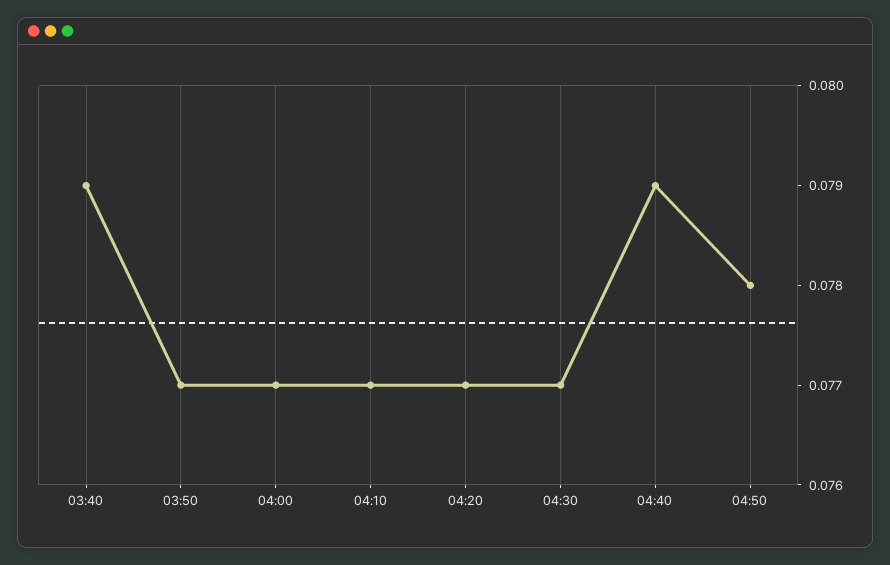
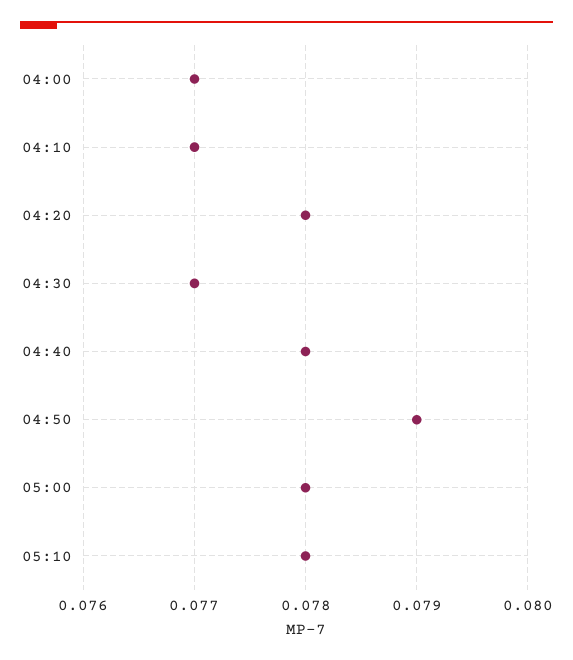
03:40: 0.079 -> none
03:50: 0.077 -> none
04:20: 0.077 -> 0.078
04:40: 0.079 -> 0.078
04:50: 0.078 -> 0.079
05:00: none -> 0.078
05:10: none -> 0.078

